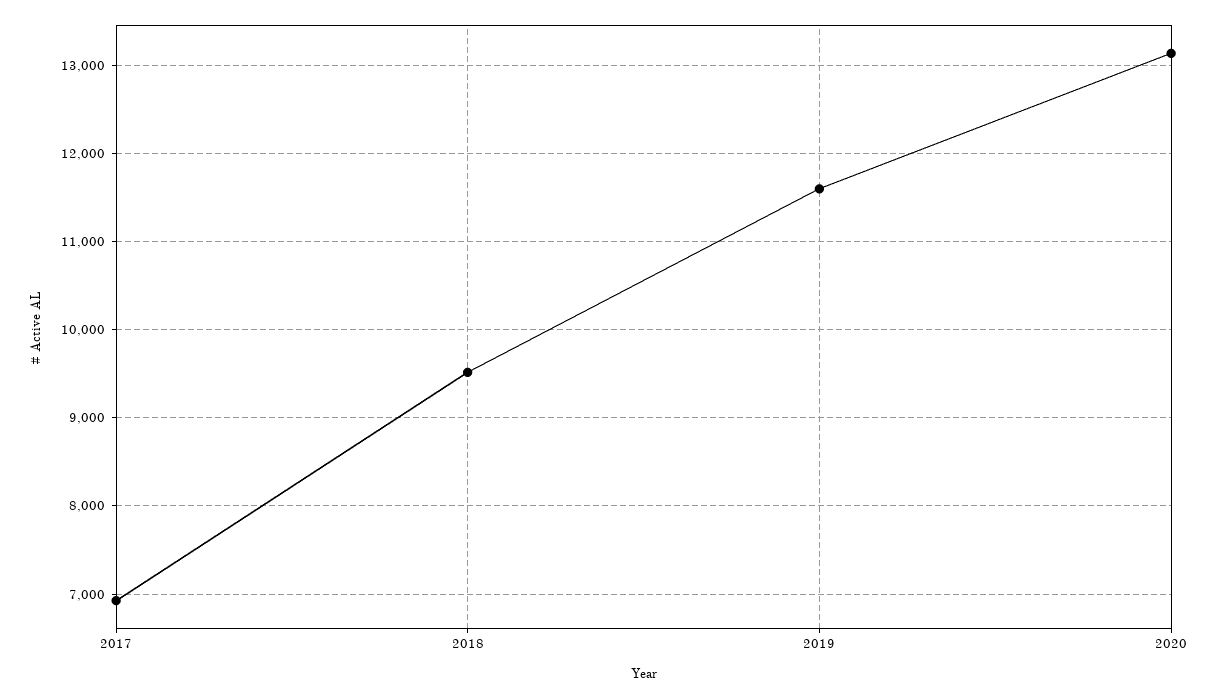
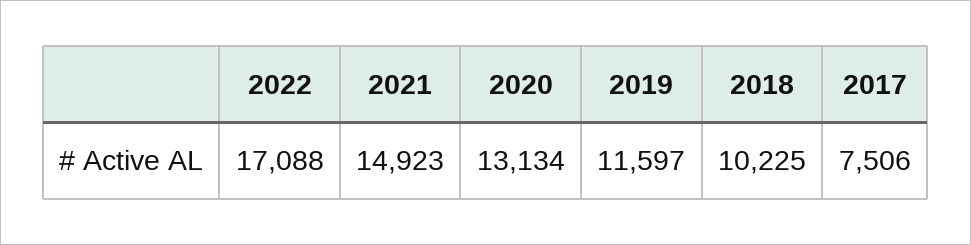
2017: 6900 -> 7506
2018: 9500 -> 10225
2022: none -> 17088
2021: none -> 14923

